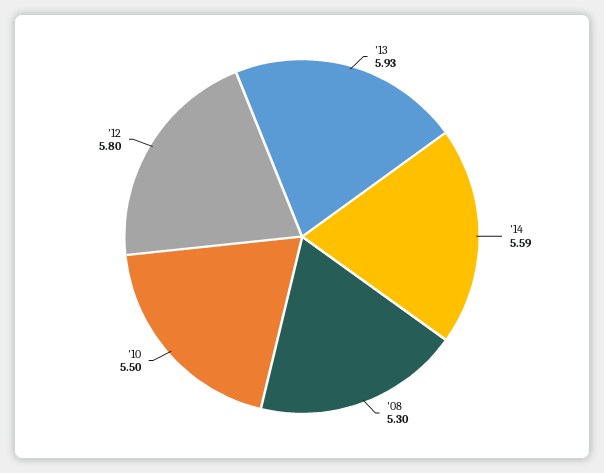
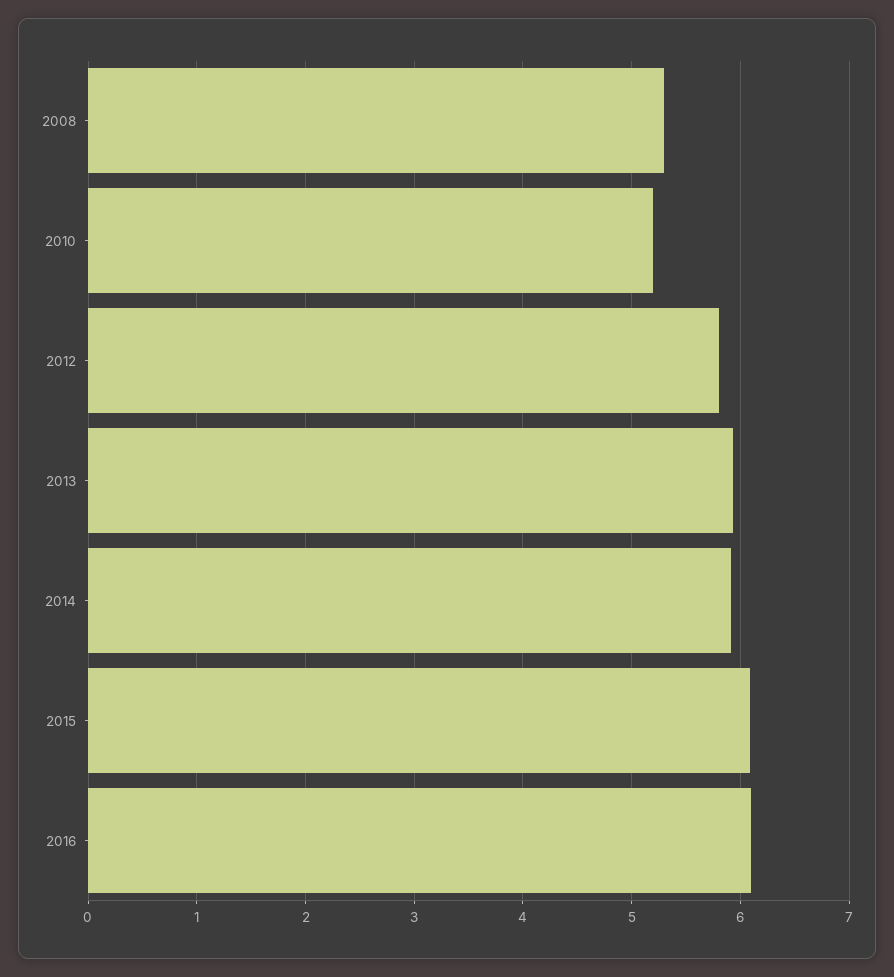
'14: 5.59 -> 5.9
'10: 5.5 -> 5.2
2015: none -> 6.1
2016: none -> 6.1

